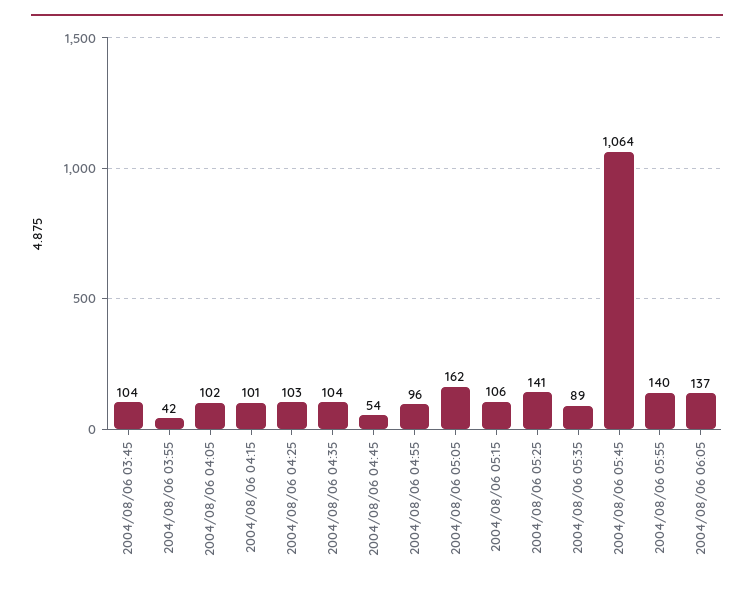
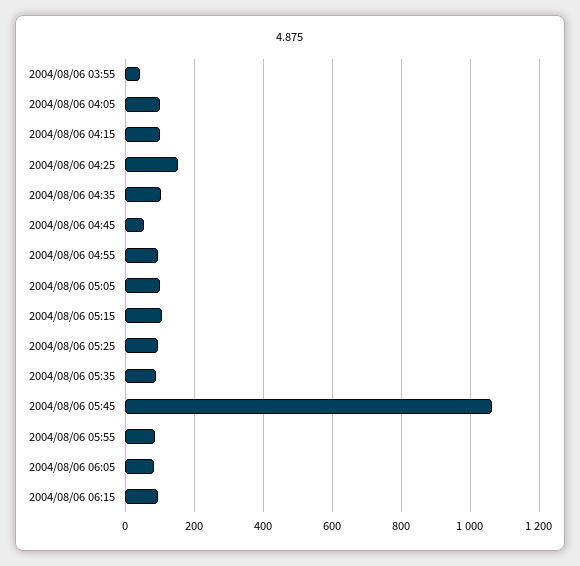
2004/08/06 03:45: 104 -> none
2004/08/06 04:25: 103 -> 160
2004/08/06 05:05: 162 -> 100
2004/08/06 05:25: 141 -> 100
2004/08/06 05:55: 140 -> 80
2004/08/06 06:05: 137 -> 80
2004/08/06 06:15: none -> 100

